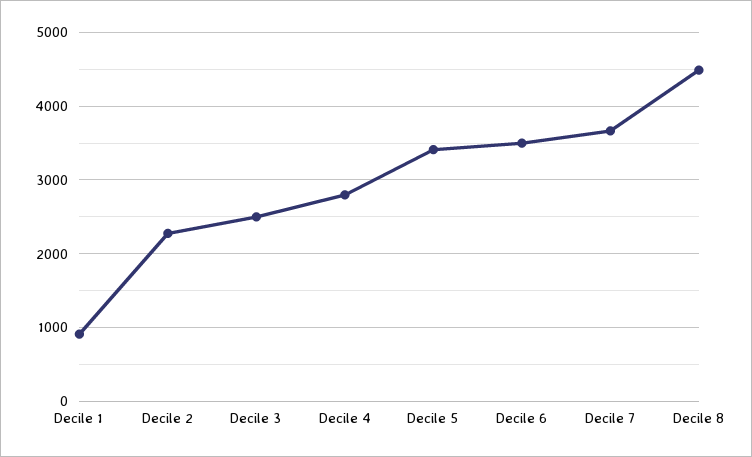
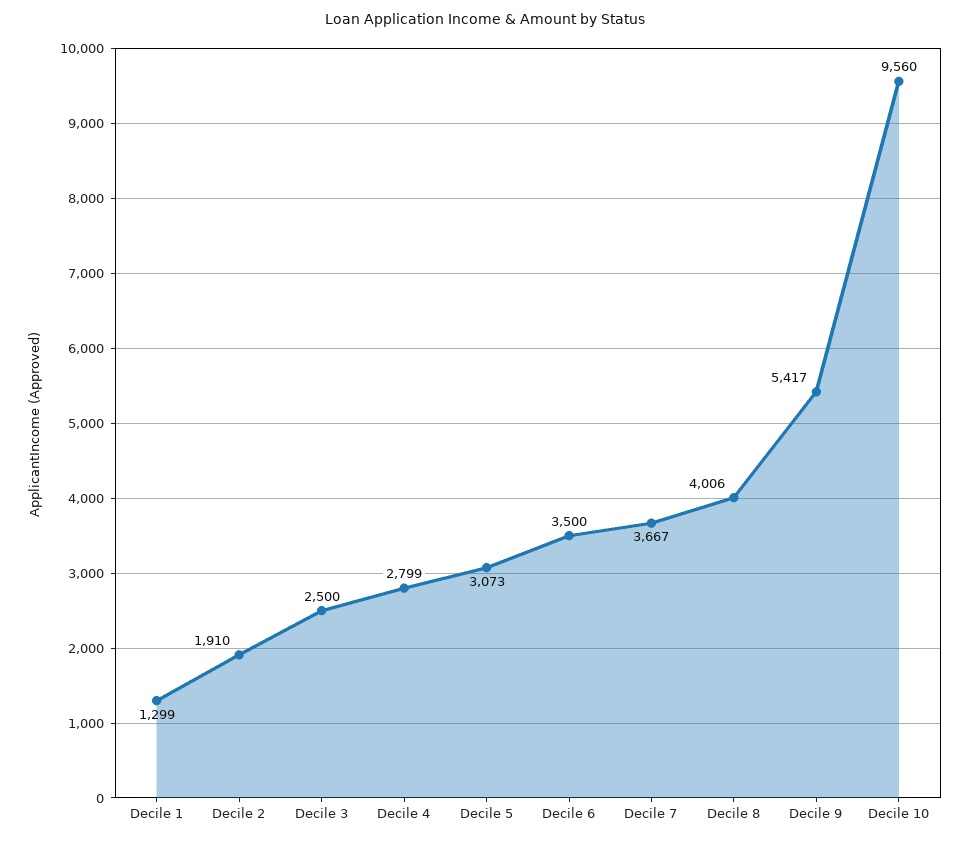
Decile 1: 900 -> 1299
Decile 2: 2300 -> 1910
Decile 5: 3400 -> 3073
Decile 8: 4500 -> 4006
Decile 9: none -> 5417
Decile 10: none -> 9560

